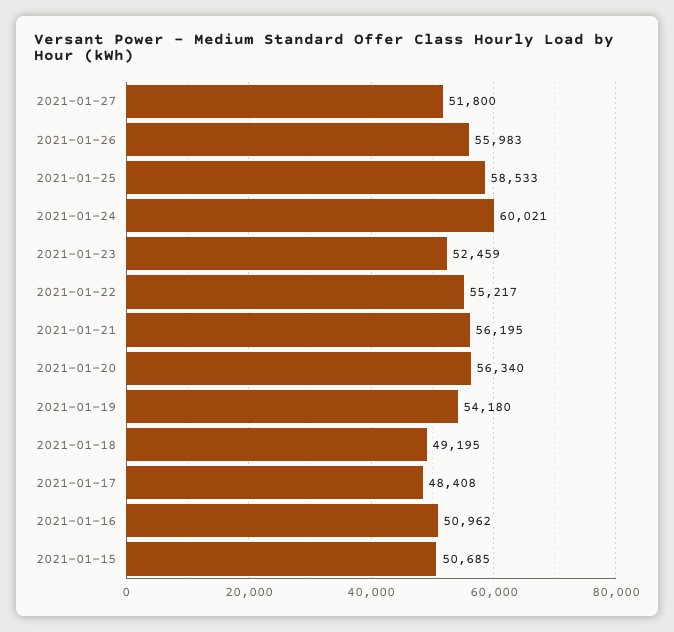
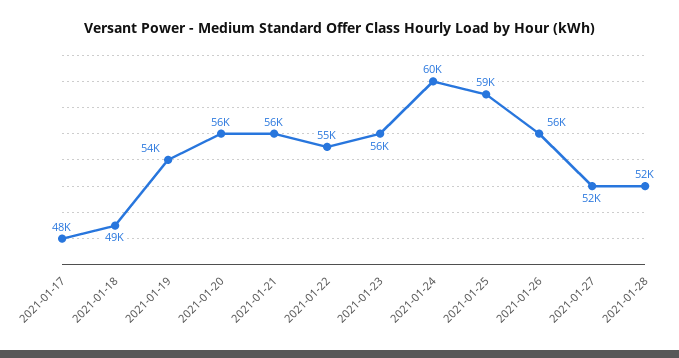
2021-01-23: 52459 -> 56000
2021-01-16: 50962 -> none
2021-01-15: 50685 -> none
2021-01-28: none -> 52000

